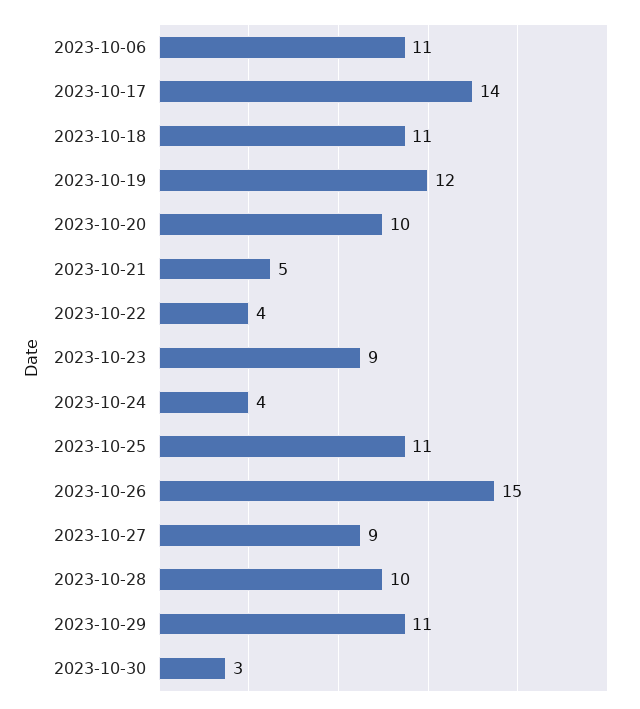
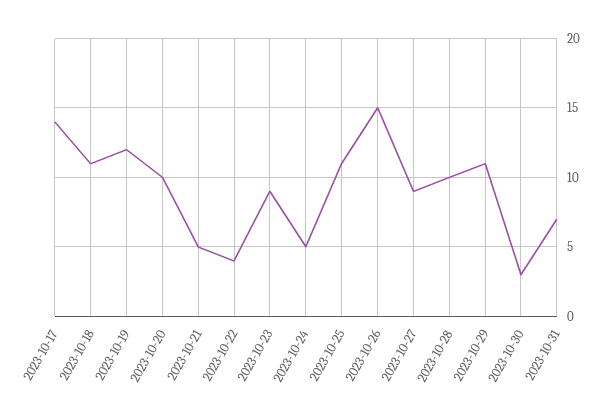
2023-10-06: 11 -> none
2023-10-24: 4 -> 5
2023-10-31: none -> 7

